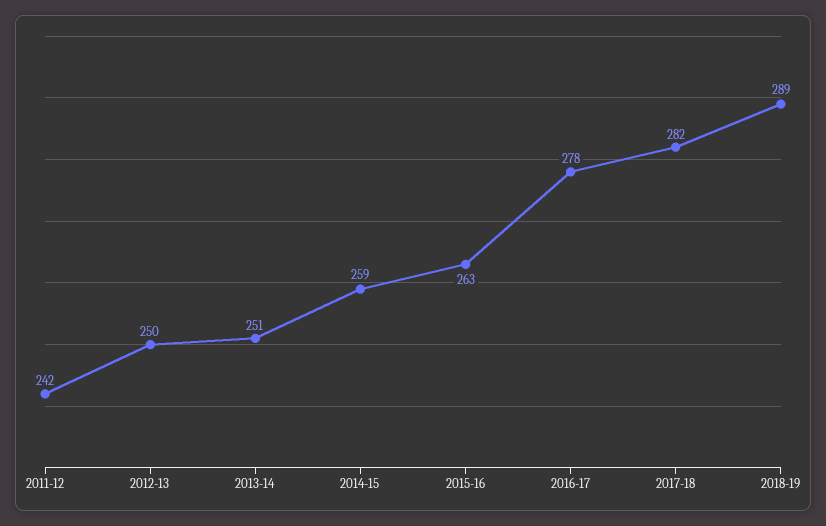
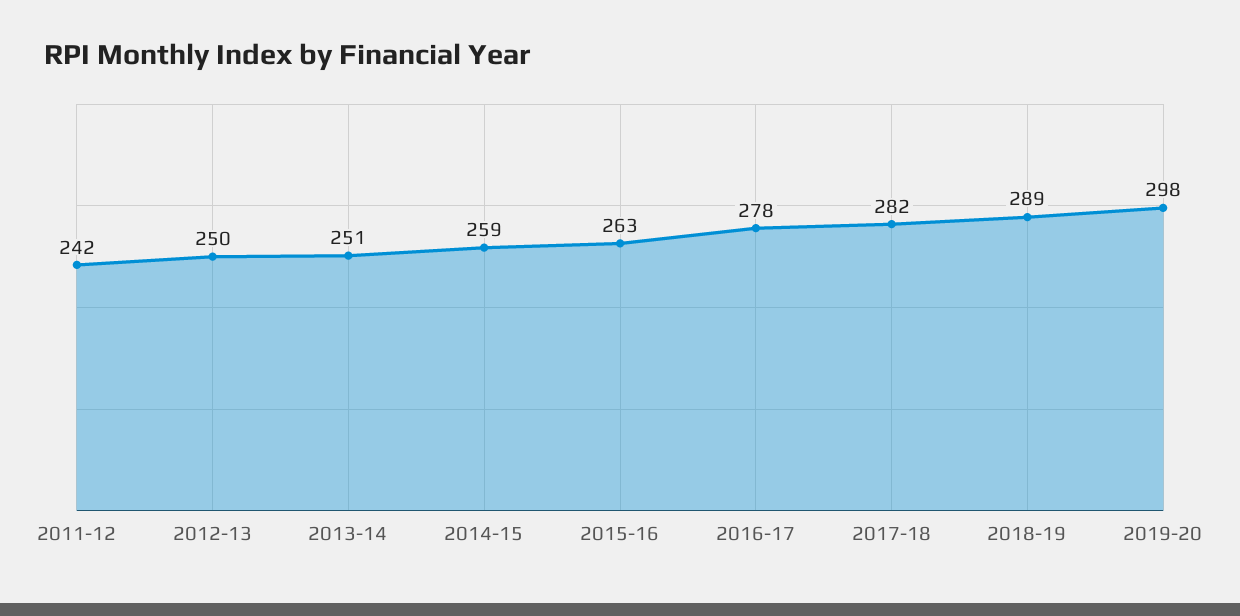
2019-20: none -> 298

